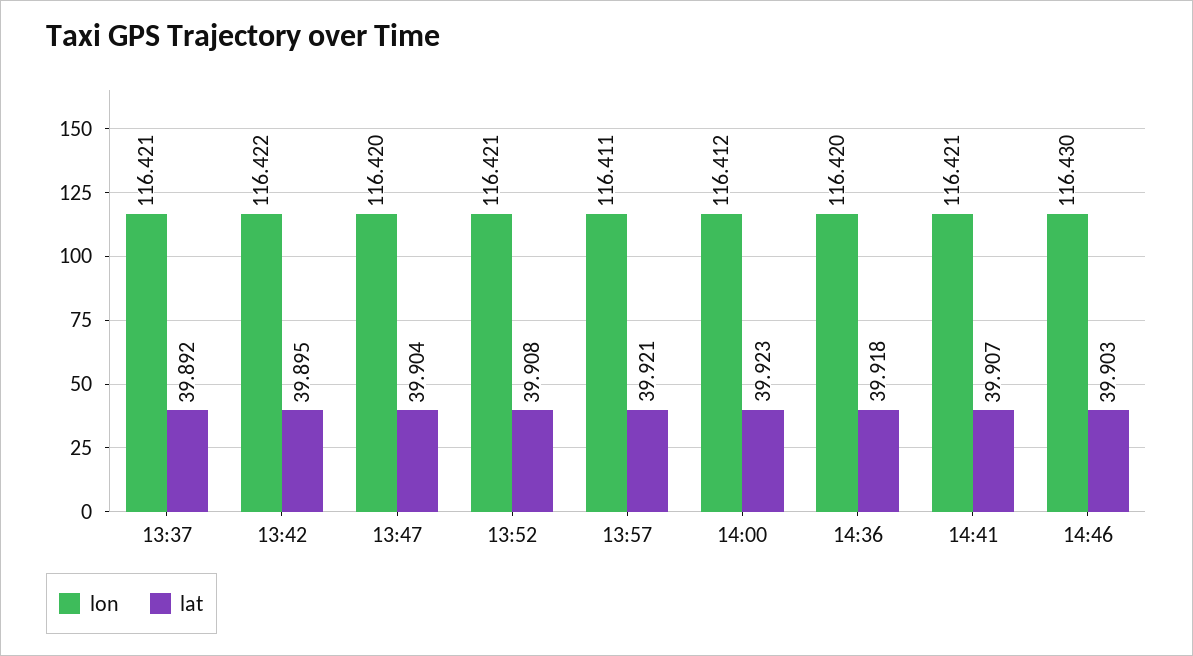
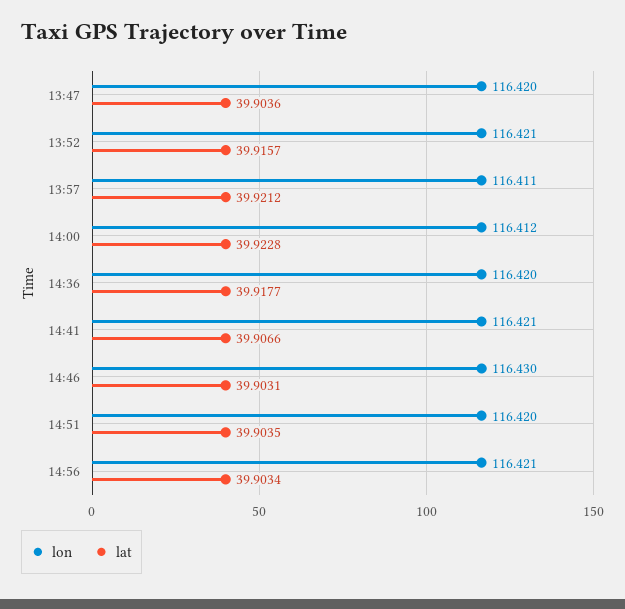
lon, 13:37: 116.421 -> none
lat, 13:37: 39.892 -> none
lon, 13:42: 116.422 -> none
lat, 13:42: 39.895 -> none
lat, 13:52: 39.908 -> 39.9157
lon, 14:51: none -> 116.42
lat, 14:51: none -> 39.9035
lon, 14:56: none -> 116.421
lat, 14:56: none -> 39.9034

